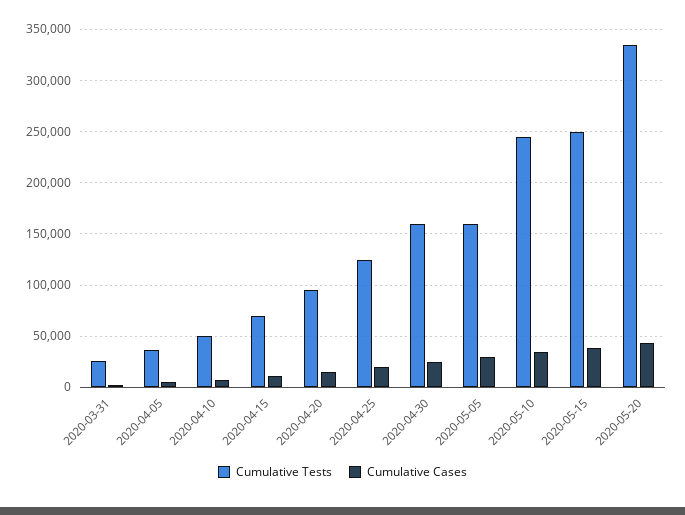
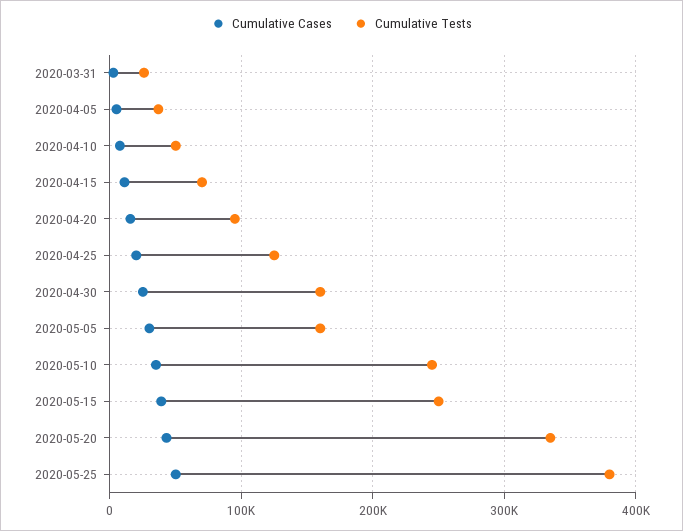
Cumulative Cases, 2020-05-25: none -> 50000
Cumulative Tests, 2020-05-25: none -> 380000

